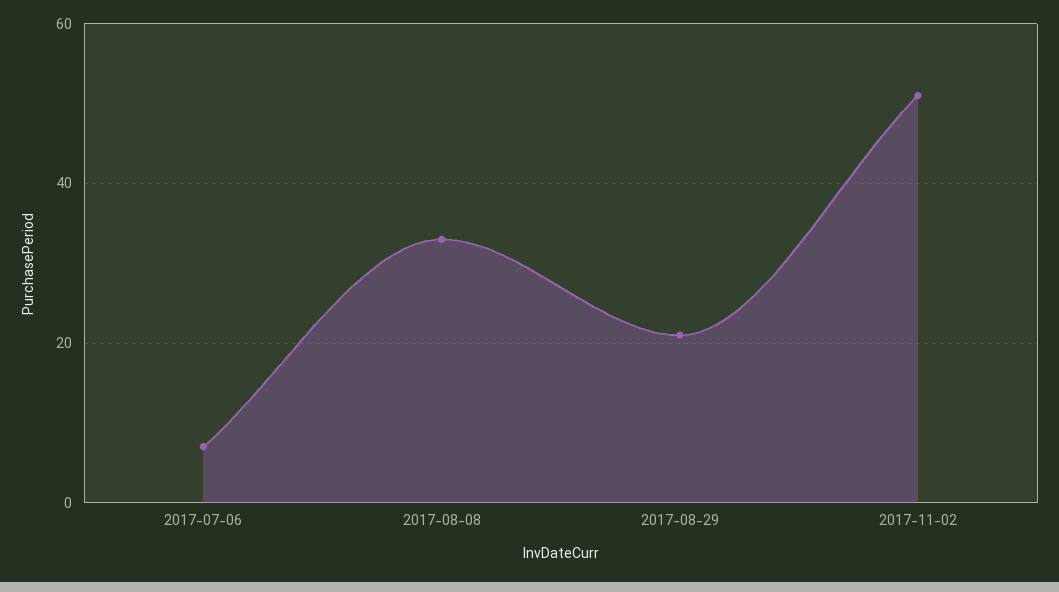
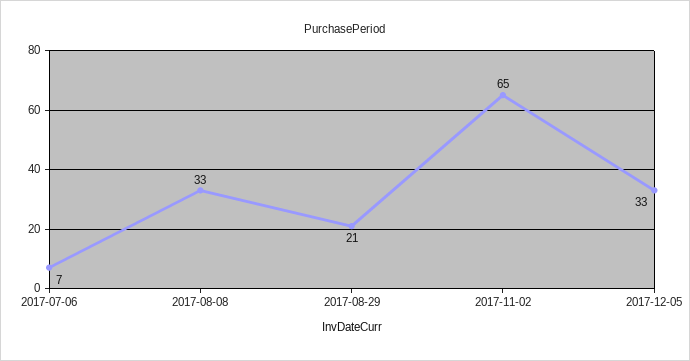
2017-11-02: 50 -> 65
2017-12-05: none -> 33

